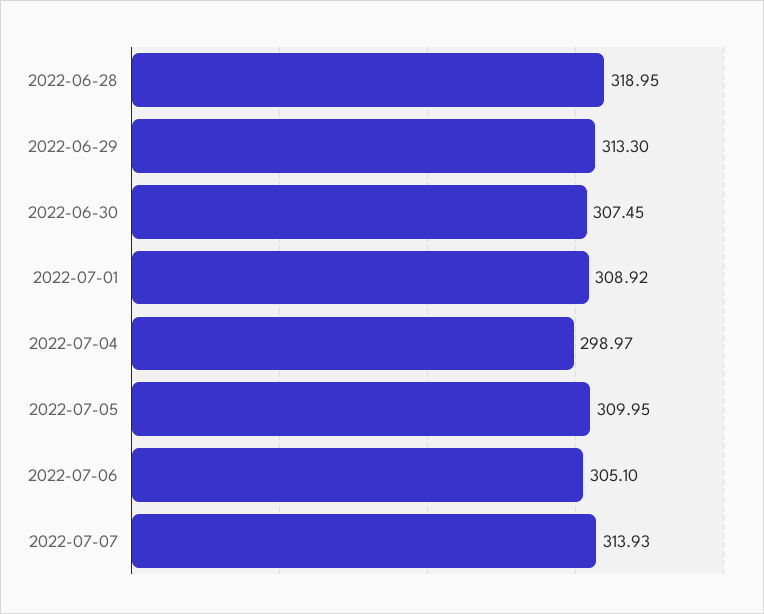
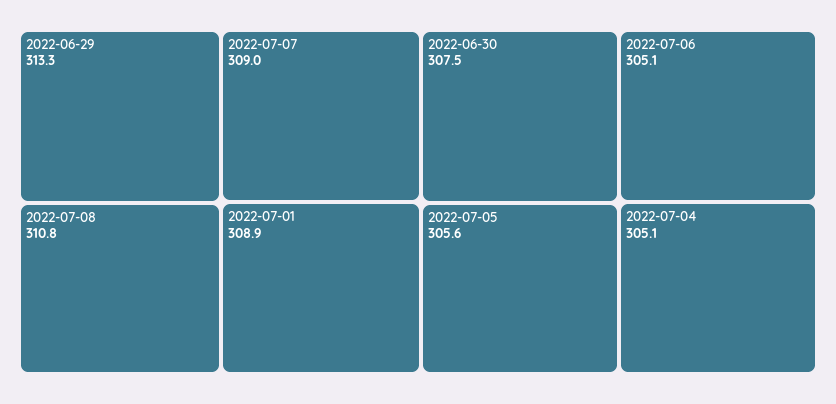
2022-06-28: 318.95 -> none
2022-07-04: 298.97 -> 305.1
2022-07-05: 309.95 -> 305.6
2022-07-07: 313.93 -> 309
2022-07-08: none -> 310.8

